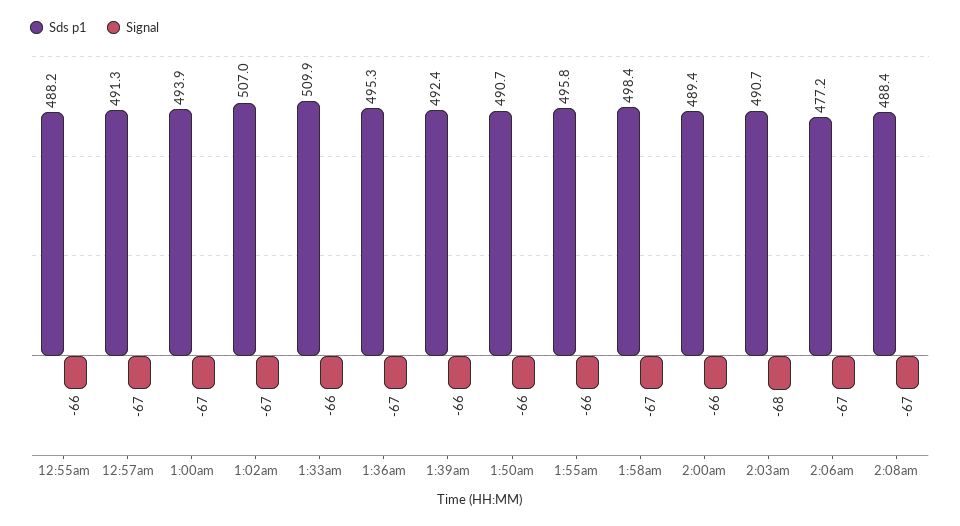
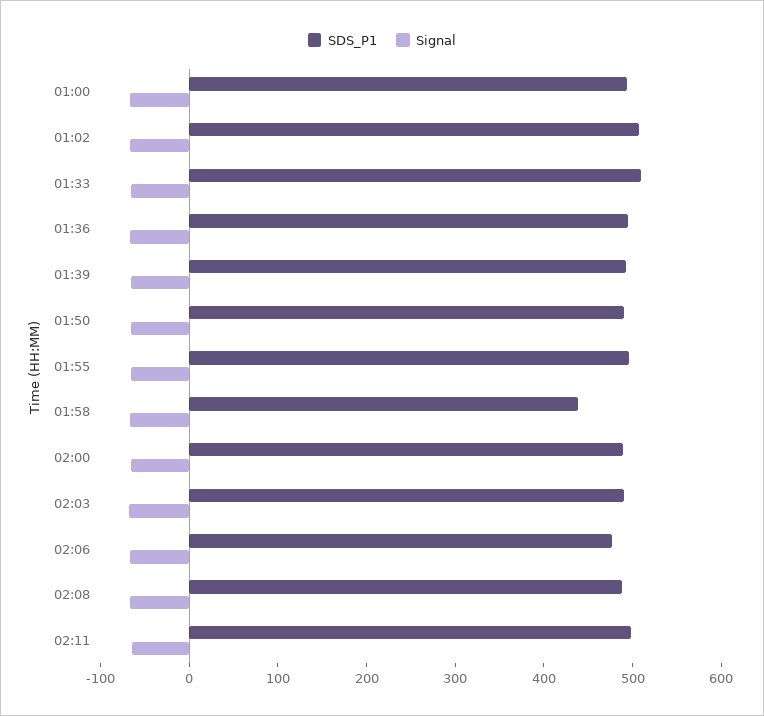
Sds p1, 12:55am: 488.2 -> none
Signal, 12:55am: -66 -> none
Sds p1, 12:57am: 491.3 -> none
Signal, 12:57am: -67 -> none
Sds p1, 1:58am: 498.4 -> 440
Sds p1, 02:11: none -> 500
Signal, 02:11: none -> -60

